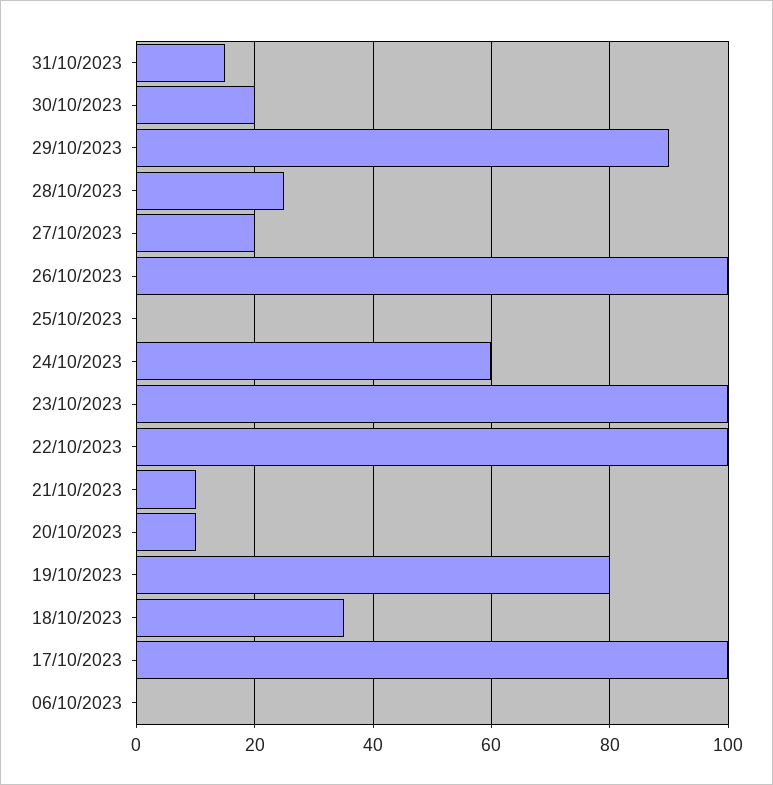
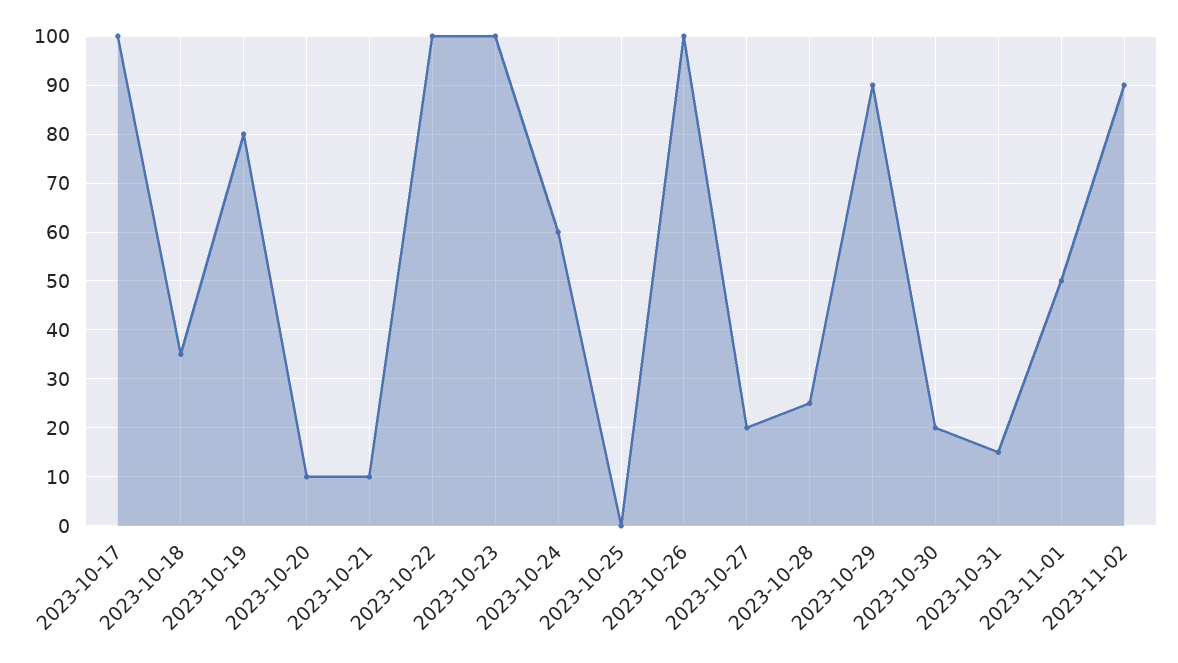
06/10/2023: 0 -> none
2023-11-01: none -> 50
2023-11-02: none -> 90

